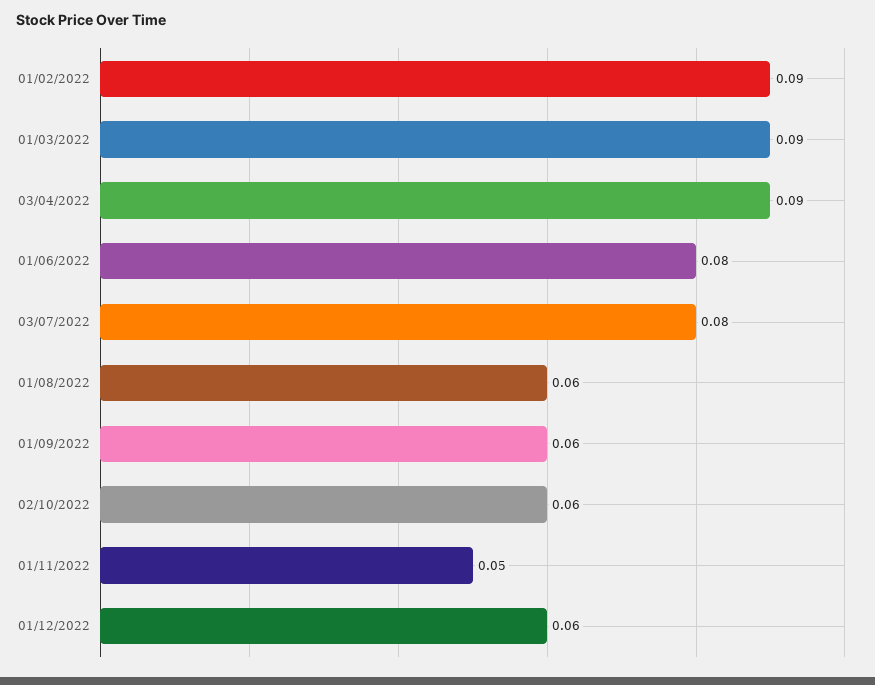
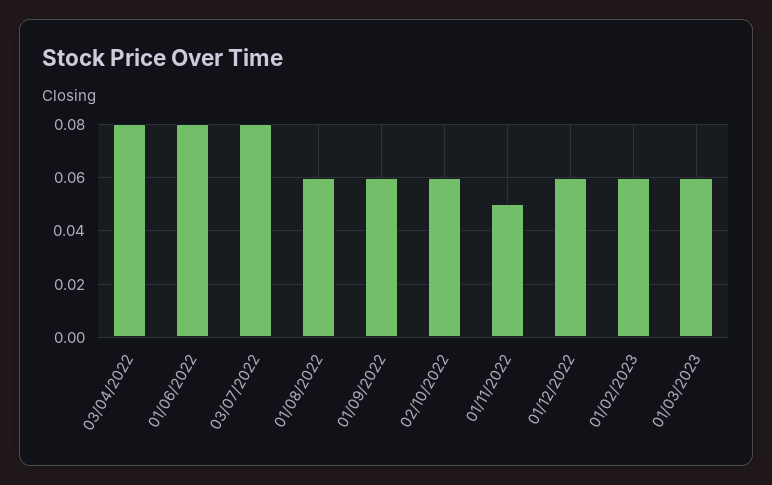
01/02/2022: 0.09 -> none
01/03/2022: 0.09 -> none
03/04/2022: 0.09 -> 0.08
01/02/2023: none -> 0.06
01/03/2023: none -> 0.06

